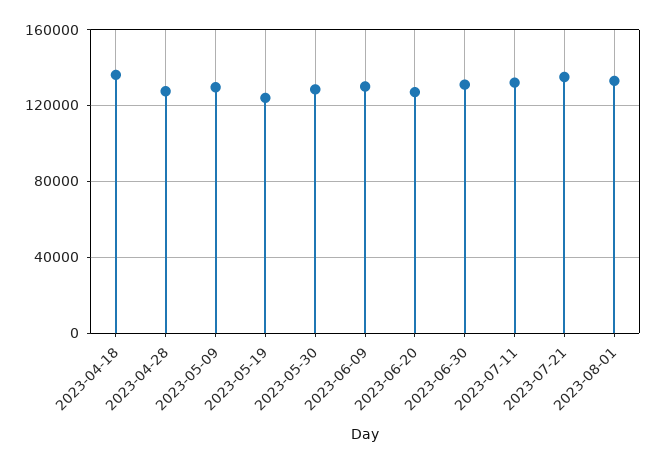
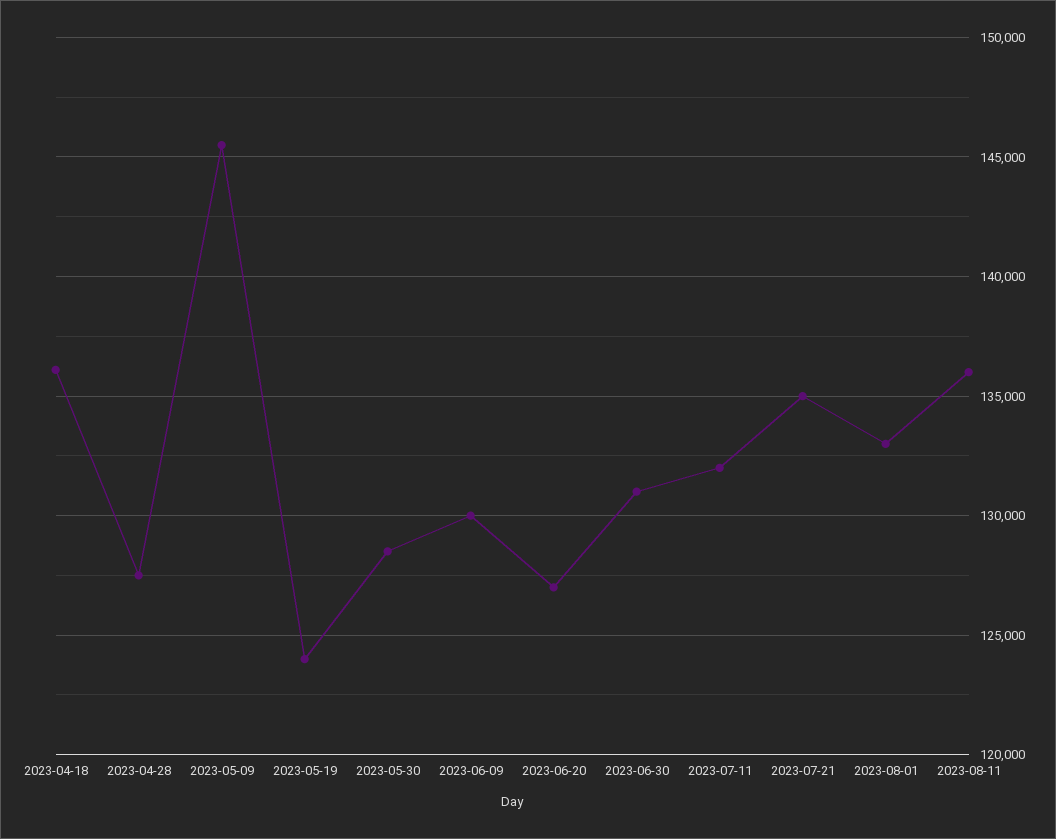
2023-05-09: 130000 -> 145500
2023-08-11: none -> 136000

